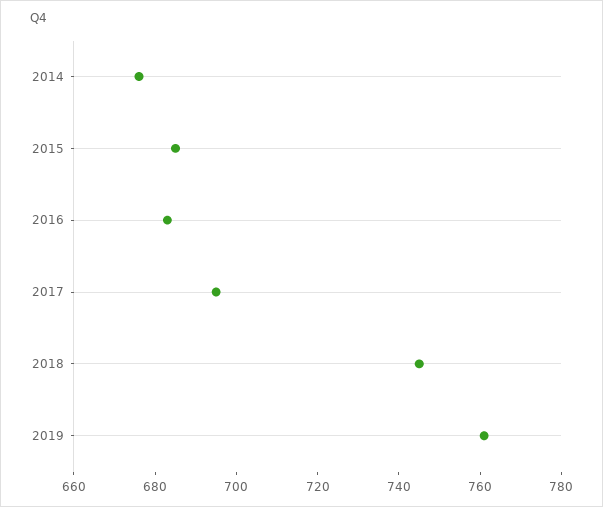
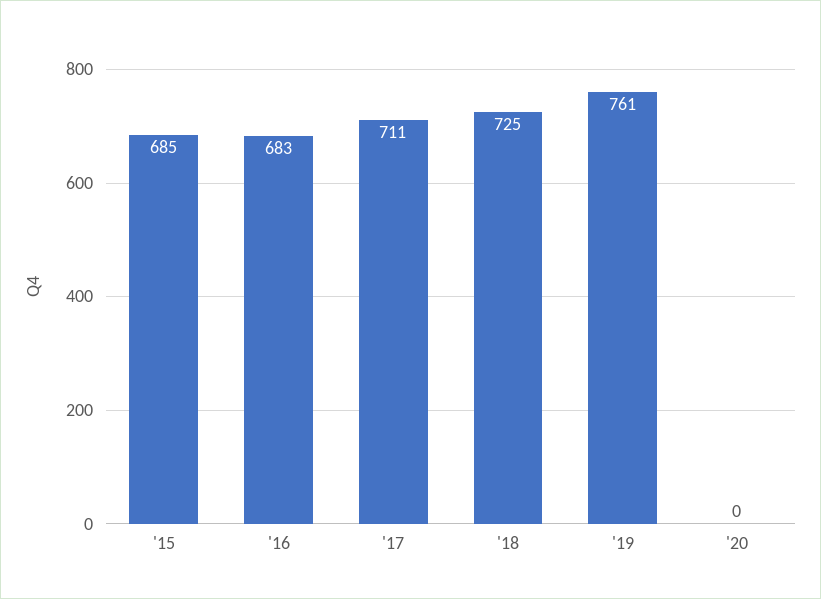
2014: 675 -> none
2017: 695 -> 711
2018: 745 -> 725
'20: none -> 0

